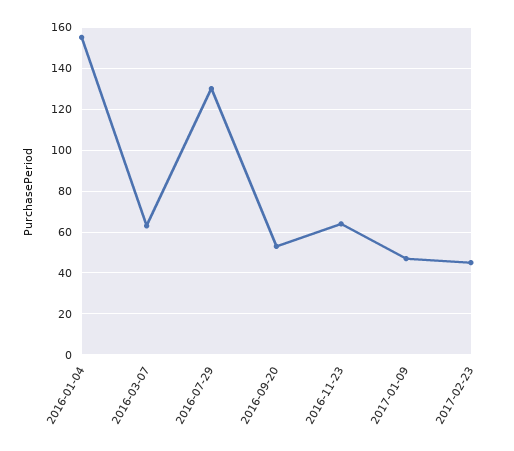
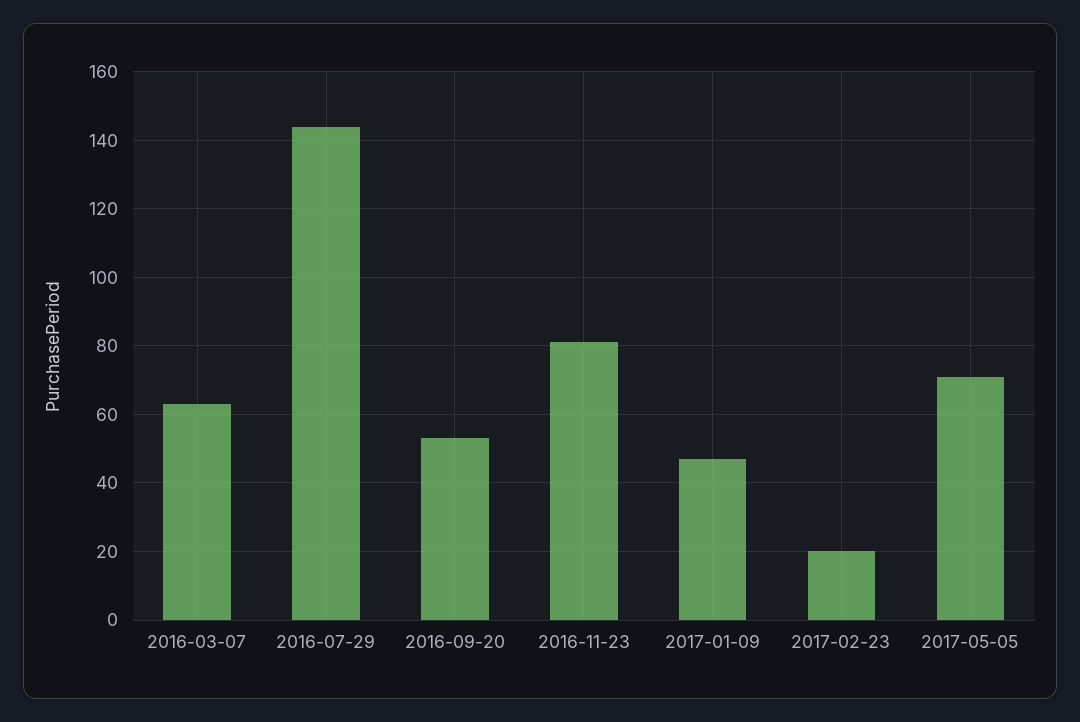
2016-01-04: 155 -> none
2016-07-29: 130 -> 145
2016-11-23: 65 -> 80
2017-02-23: 45 -> 20
2017-05-05: none -> 70

